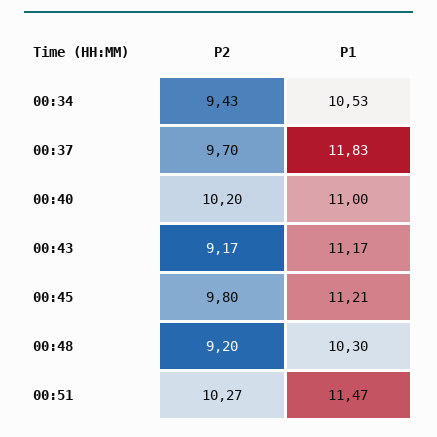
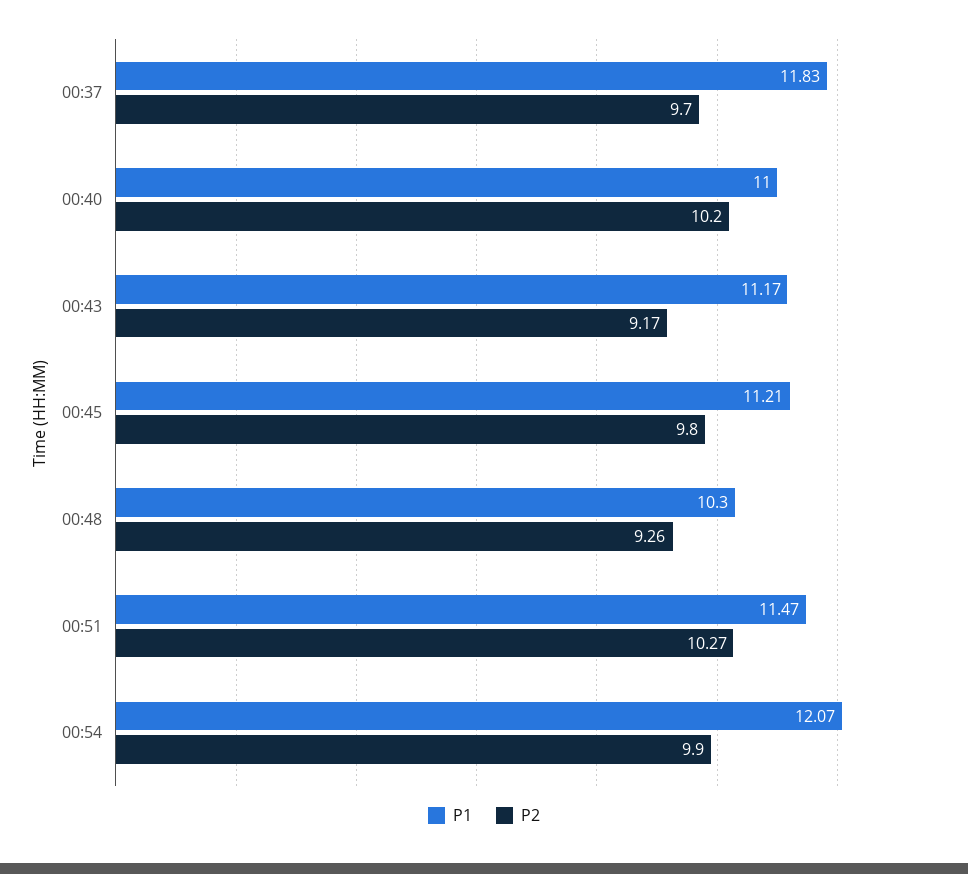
P2, 00:34: 9.43 -> none
P1, 00:34: 10.53 -> none
P2, 00:48: 9.2 -> 9.26
P1, 00:54: none -> 12.07
P2, 00:54: none -> 9.9

